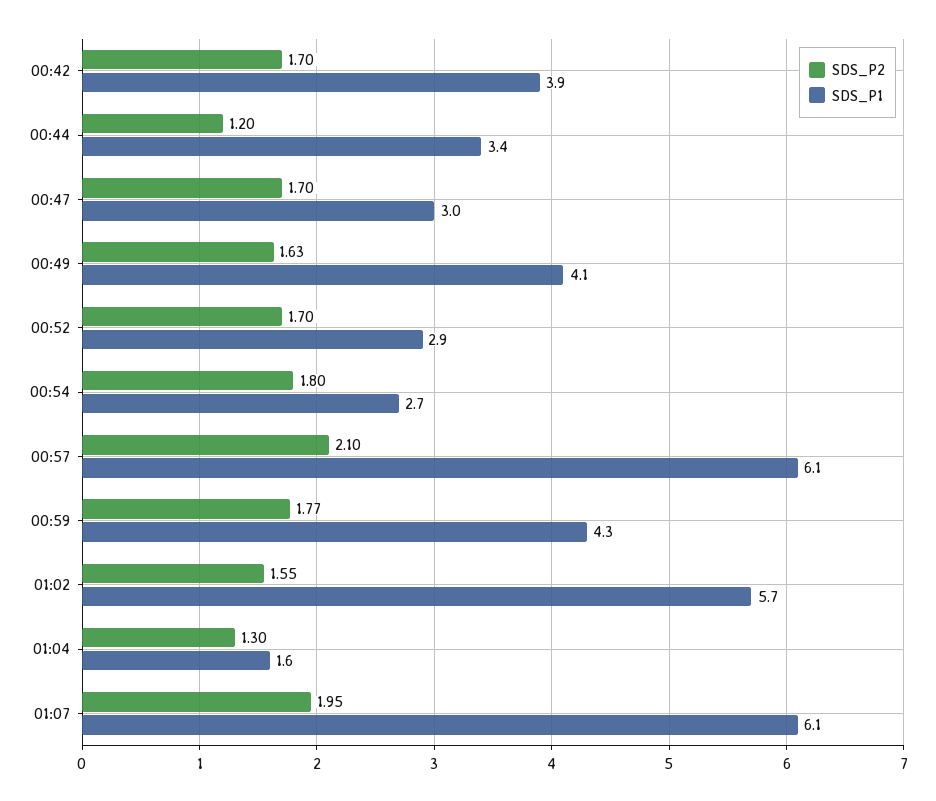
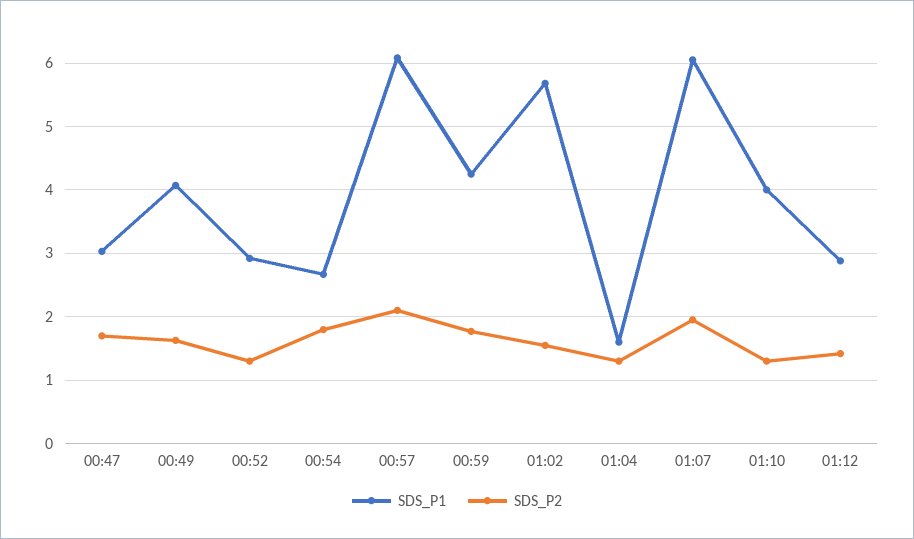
SDS_P2, 00:42: 1.7 -> none
SDS_P1, 00:42: 3.9 -> none
SDS_P2, 00:44: 1.2 -> none
SDS_P1, 00:44: 3.4 -> none
SDS_P2, 00:52: 1.7 -> 1.3
SDS_P1, 01:10: none -> 4
SDS_P2, 01:10: none -> 1.3
SDS_P1, 01:12: none -> 2.9
SDS_P2, 01:12: none -> 1.4

